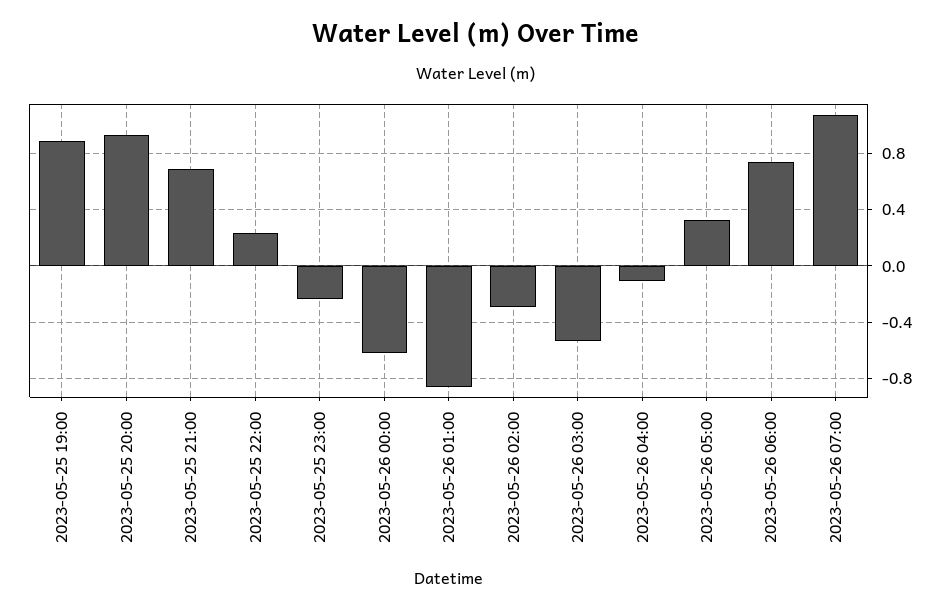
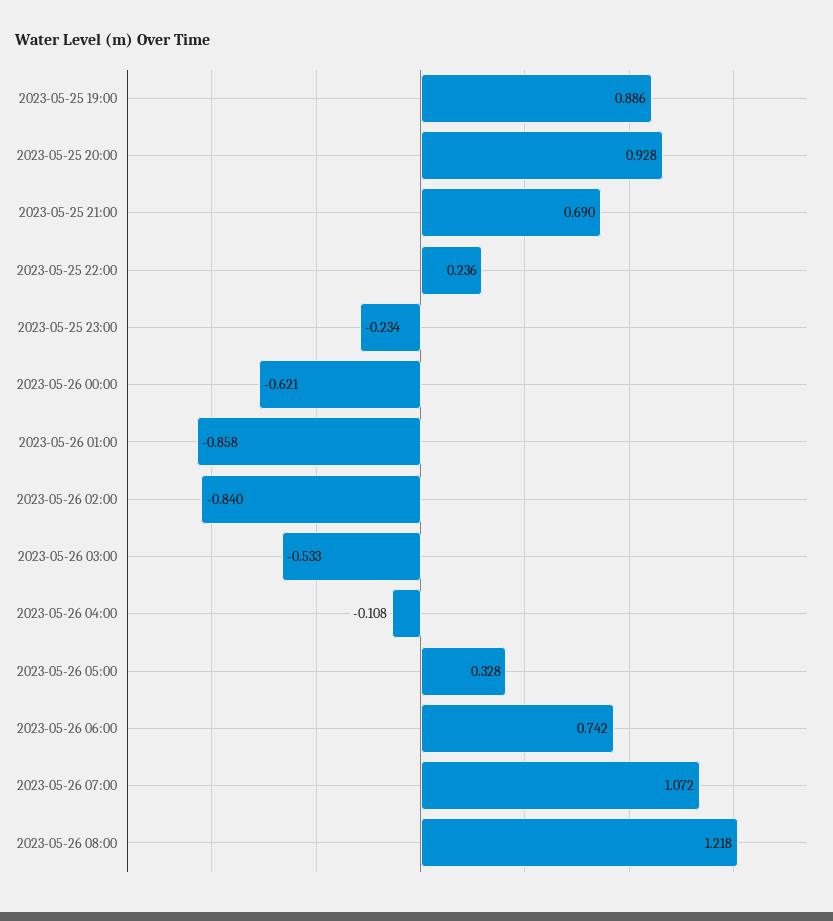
2023-05-26 02:00: -0.3 -> -0.84
2023-05-26 08:00: none -> 1.218

